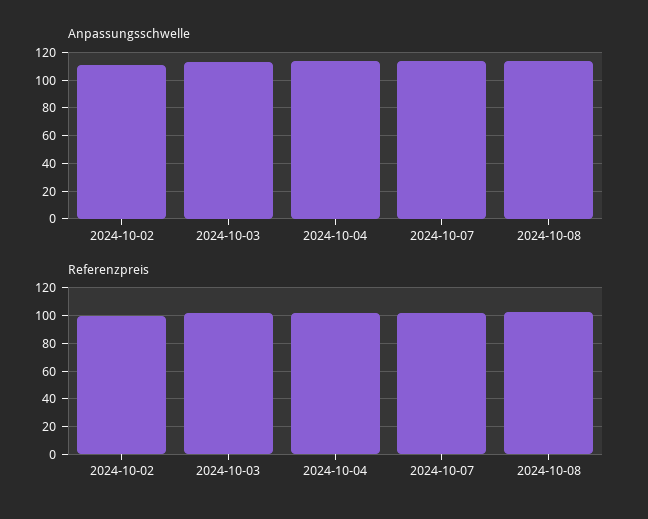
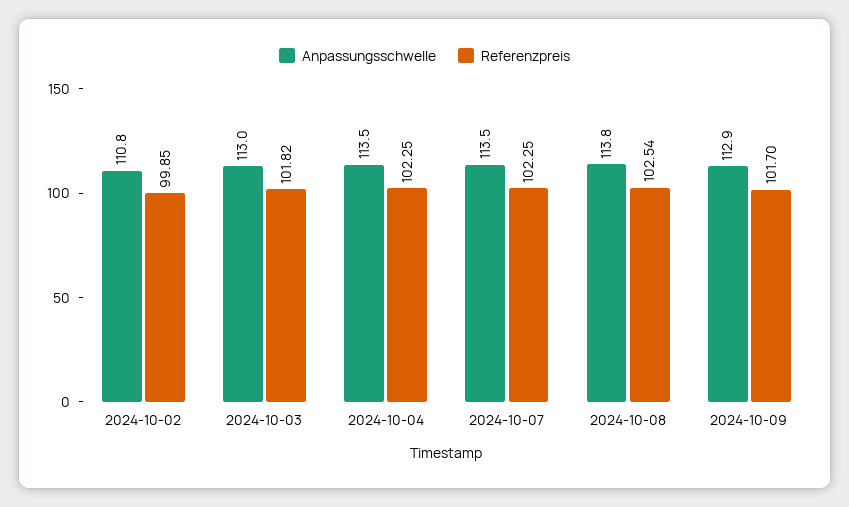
Anpassungsschwelle, 2024-10-09: none -> 112.9
Referenzpreis, 2024-10-09: none -> 101.7

